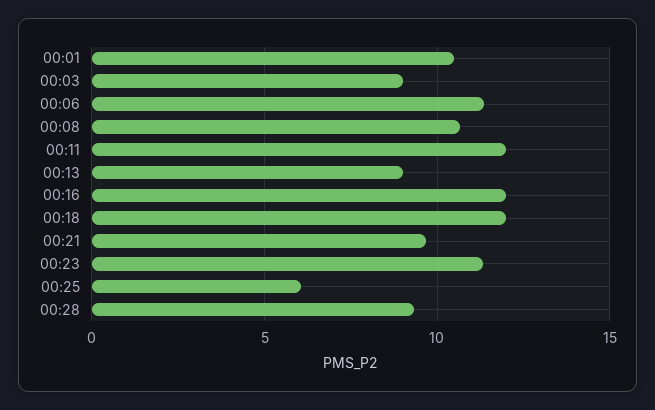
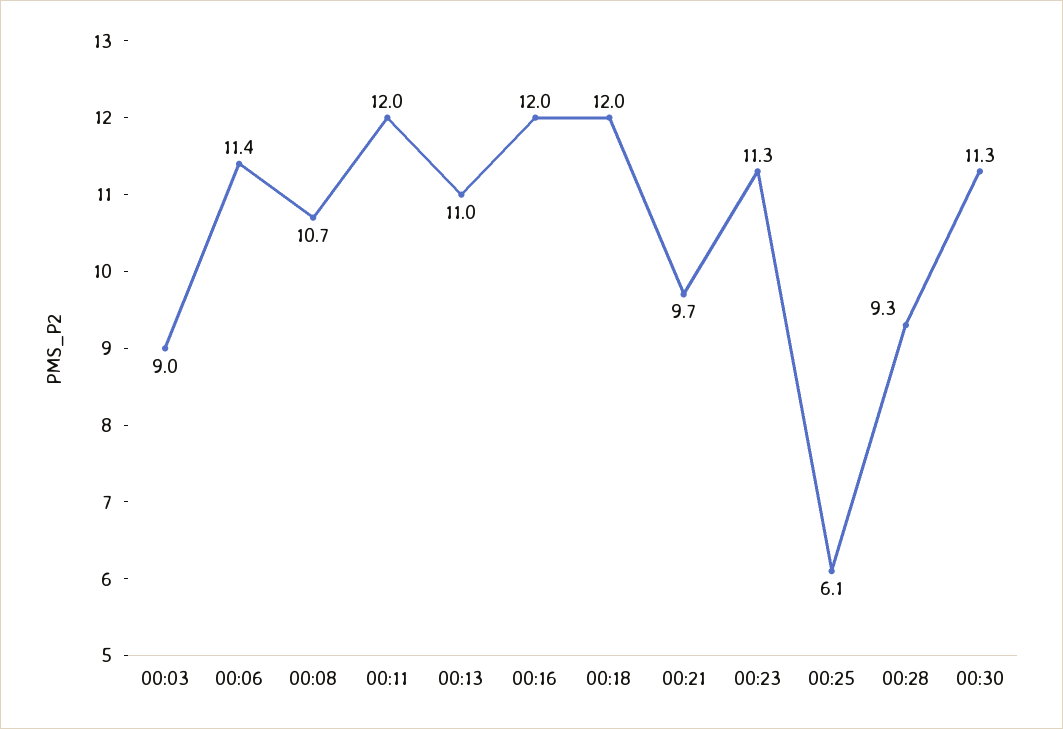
00:01: 10.5 -> none
00:13: 9 -> 11
00:30: none -> 11.3

